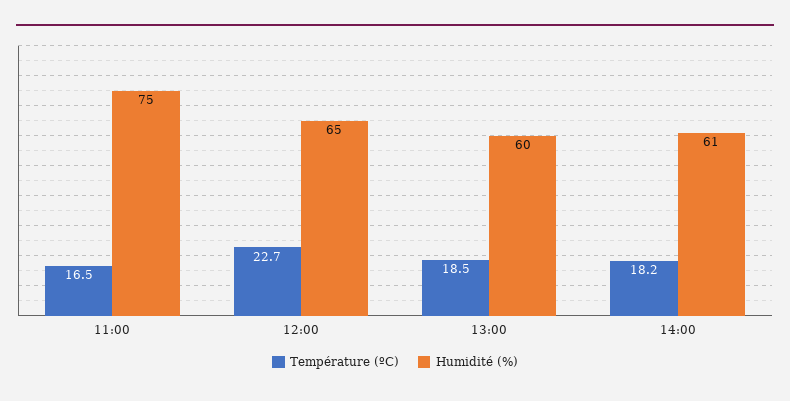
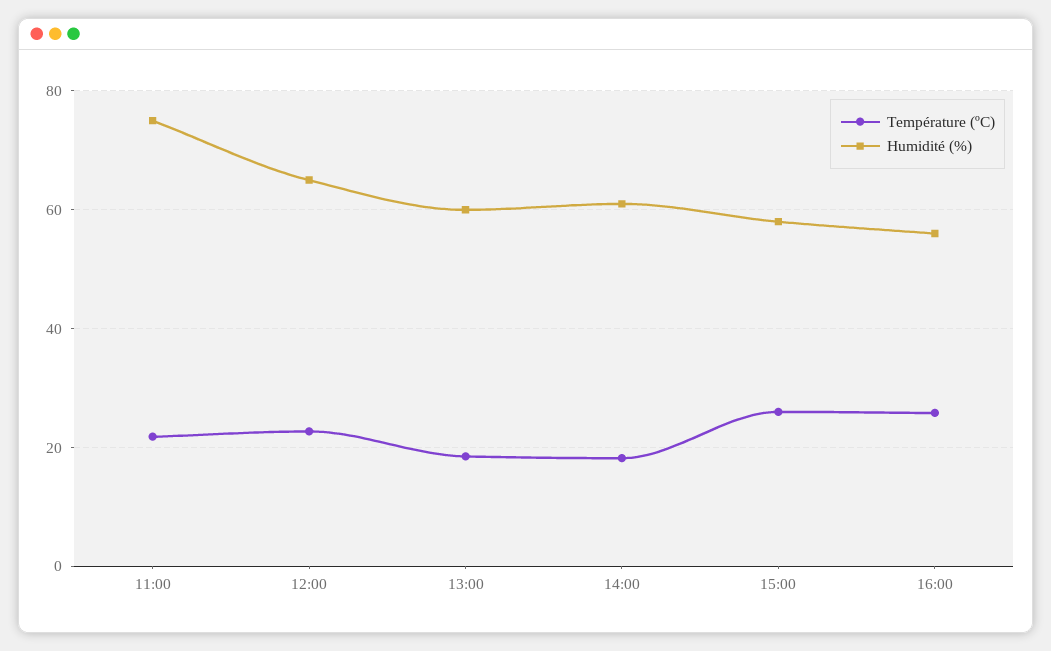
Température (ºC), 11:00: 16.5 -> 22
Température (ºC), 15:00: none -> 26
Humidité (%), 15:00: none -> 58
Température (ºC), 16:00: none -> 26
Humidité (%), 16:00: none -> 56

